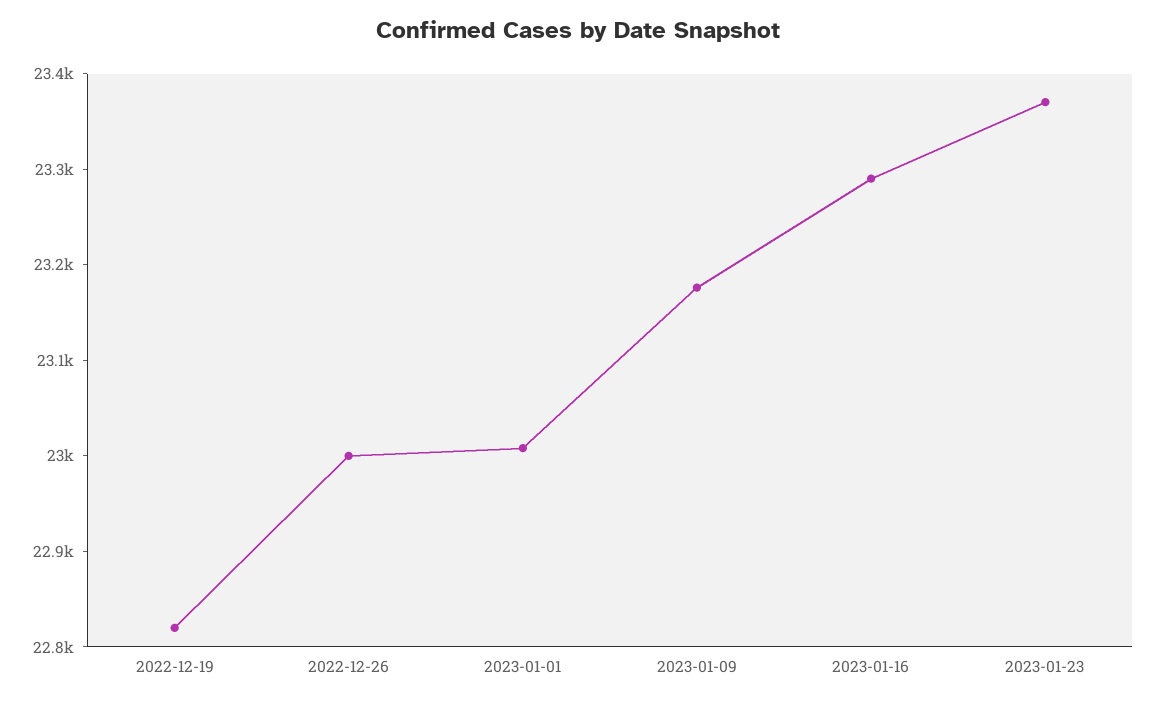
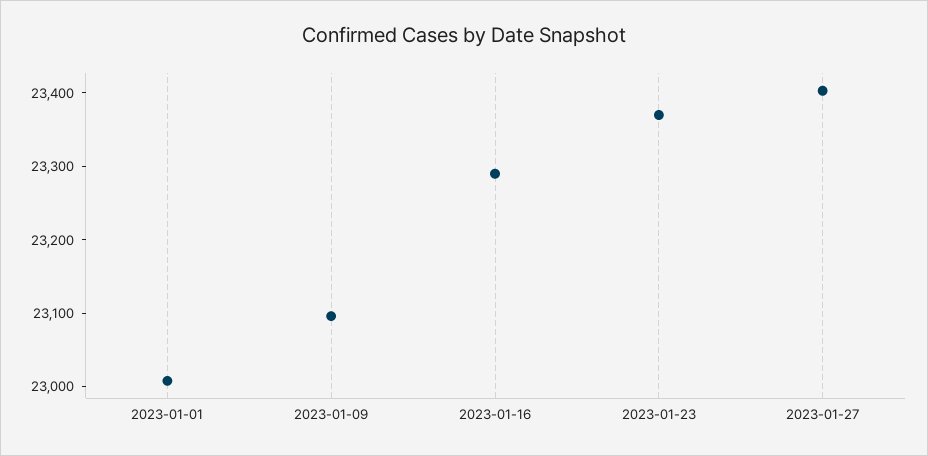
2022-12-19: 22820 -> none
2022-12-26: 23000 -> none
2023-01-09: 23180 -> 23100
2023-01-27: none -> 23400

